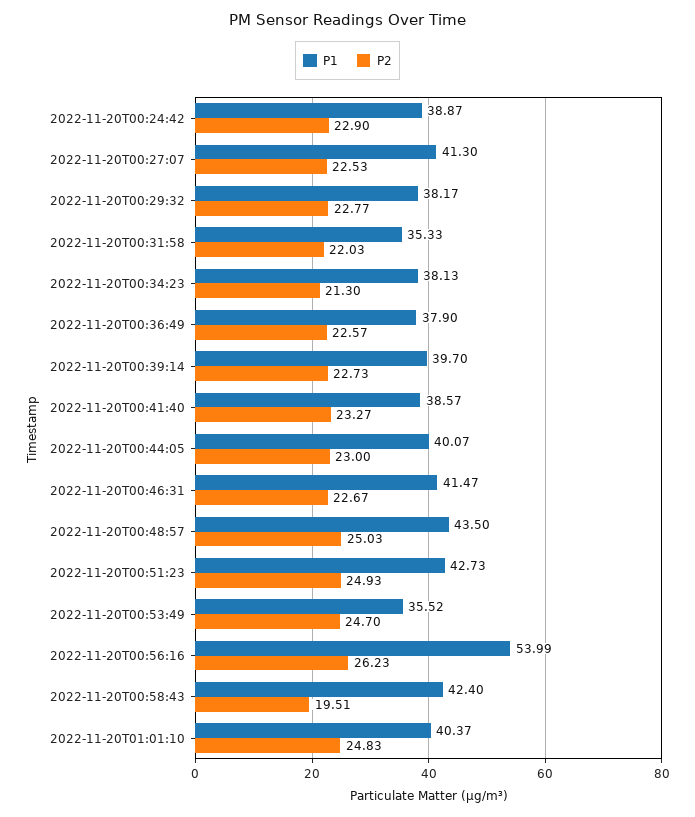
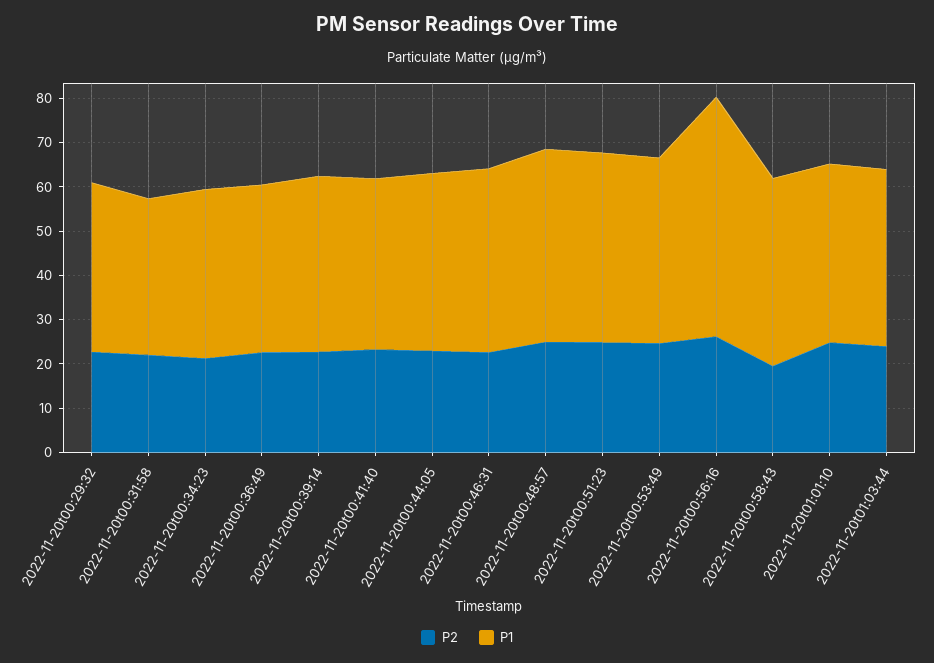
P1, 2022-11-20T00:24:42: 38.87 -> none
P2, 2022-11-20T00:24:42: 22.9 -> none
P1, 2022-11-20T00:27:07: 41.3 -> none
P2, 2022-11-20T00:27:07: 22.53 -> none
P1, 2022-11-20T00:53:49: 35.52 -> 42
P2, 2022-11-20t01:03:44: none -> 24
P1, 2022-11-20t01:03:44: none -> 40

